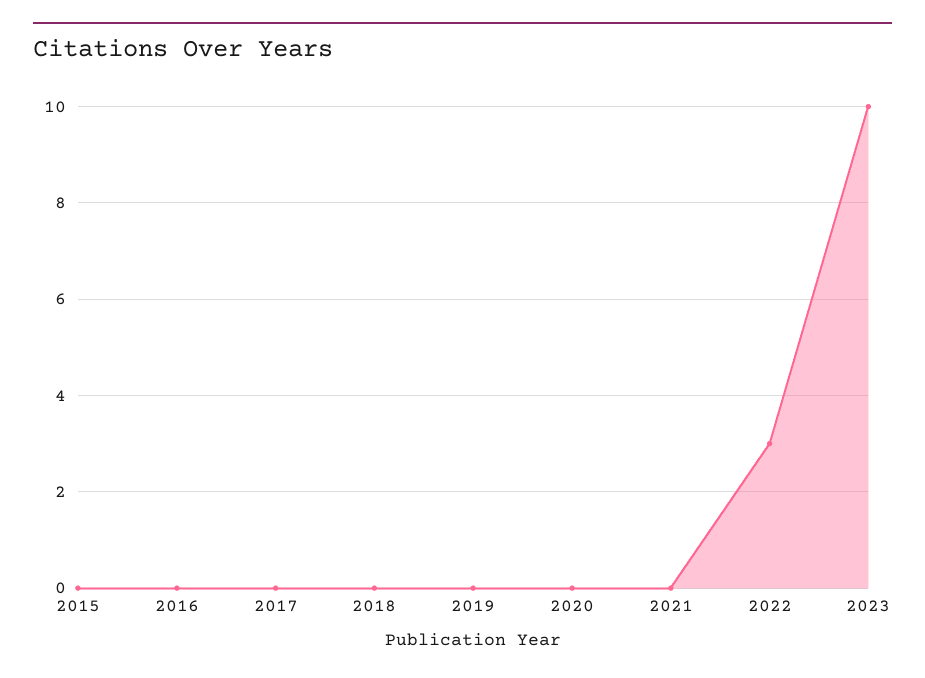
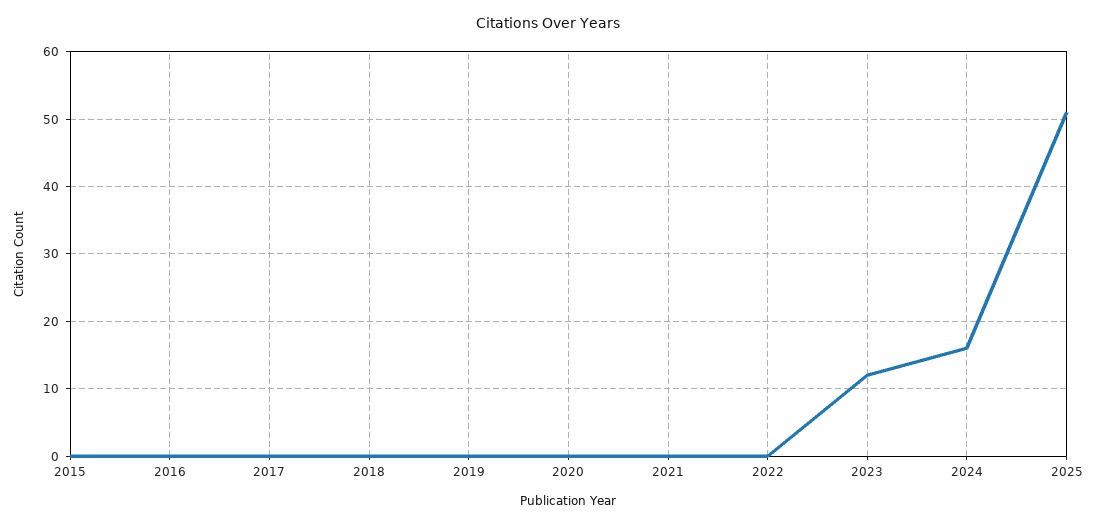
2022: 3 -> 0
2023: 10 -> 12
2024: none -> 16
2025: none -> 51

